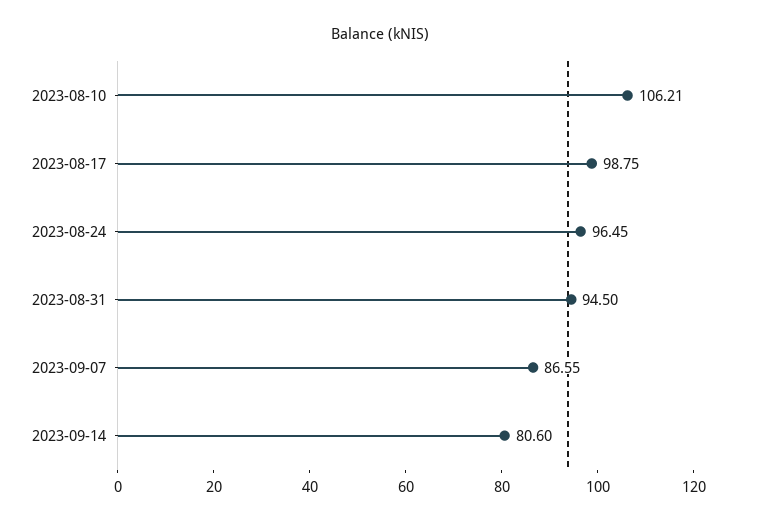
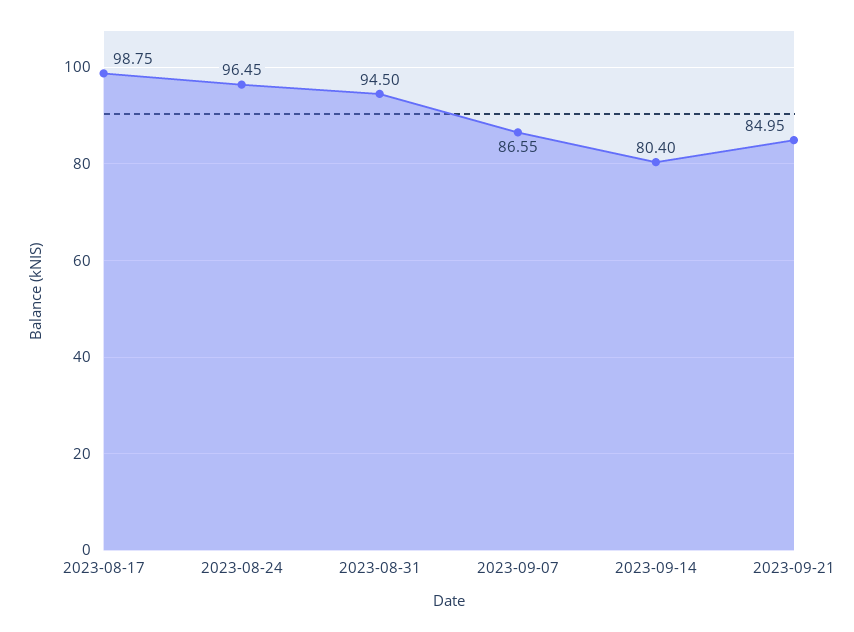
2023-08-10: 106.21 -> none
2023-09-14: 80.6 -> 80.4
2023-09-21: none -> 84.95

